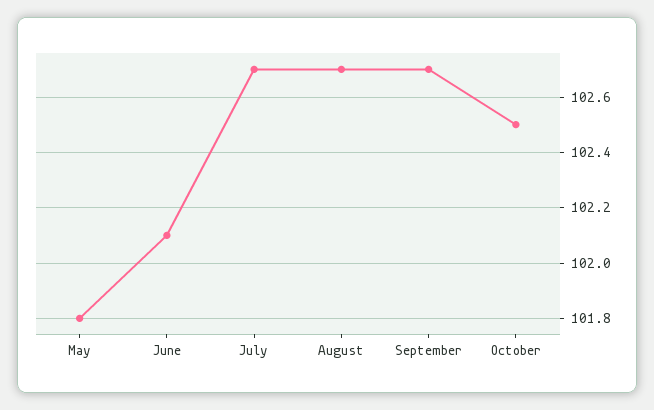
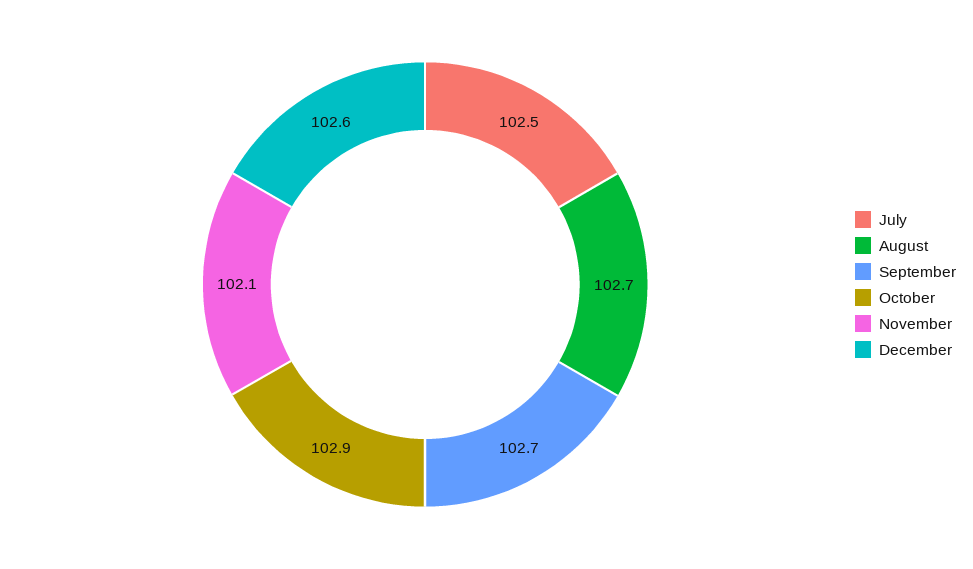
May: 101.8 -> none
June: 102.1 -> none
July: 102.7 -> 102.5
October: 102.5 -> 102.9
November: none -> 102.1
December: none -> 102.6

